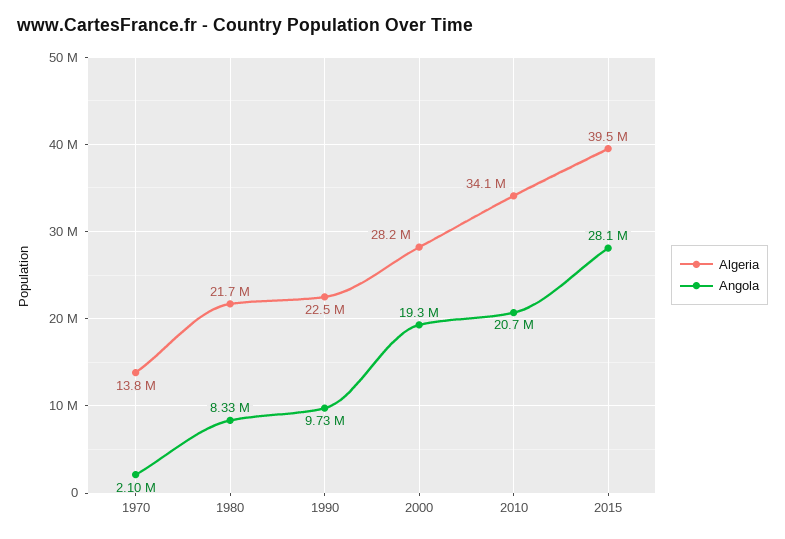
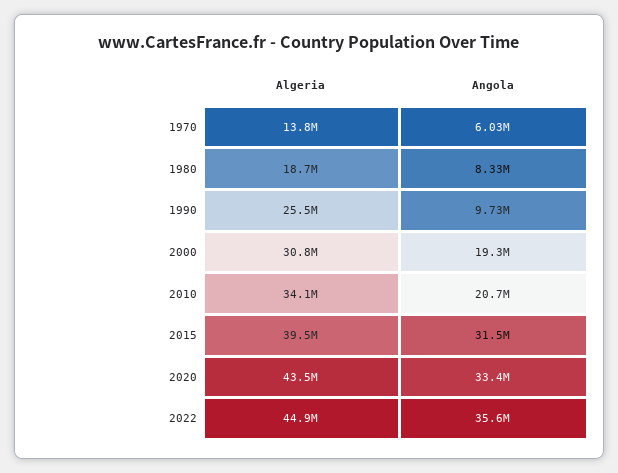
Angola, 1970: 2100000 -> 6030000
Algeria, 1980: 21700000 -> 18700000
Algeria, 1990: 22500000 -> 25500000
Algeria, 2000: 28200000 -> 30800000
Angola, 2015: 28100000 -> 31500000
Algeria, 2020: none -> 43500000
Angola, 2020: none -> 33400000
Algeria, 2022: none -> 44900000
Angola, 2022: none -> 35600000

